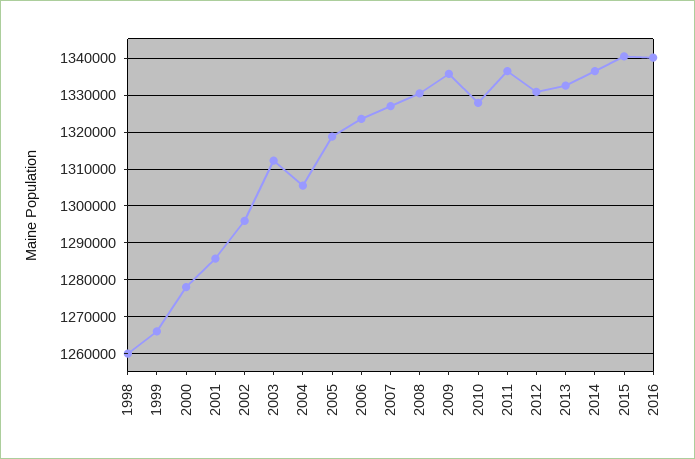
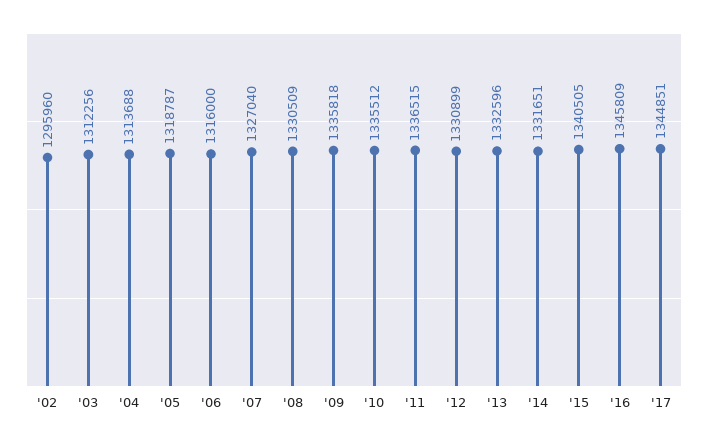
1998: 1260000 -> none
1999: 1266000 -> none
2000: 1278000 -> none
2001: 1286000 -> none
2004: 1306000 -> 1313688
2006: 1324000 -> 1316000
2010: 1328000 -> 1335512
2014: 1336000 -> 1331651
2016: 1340000 -> 1345809
'17: none -> 1344851

